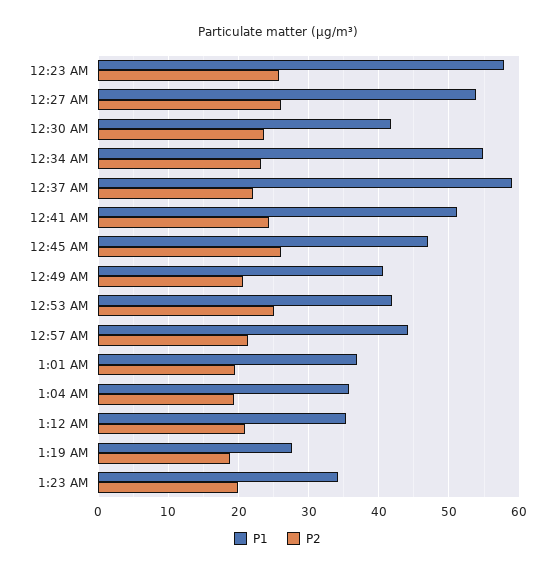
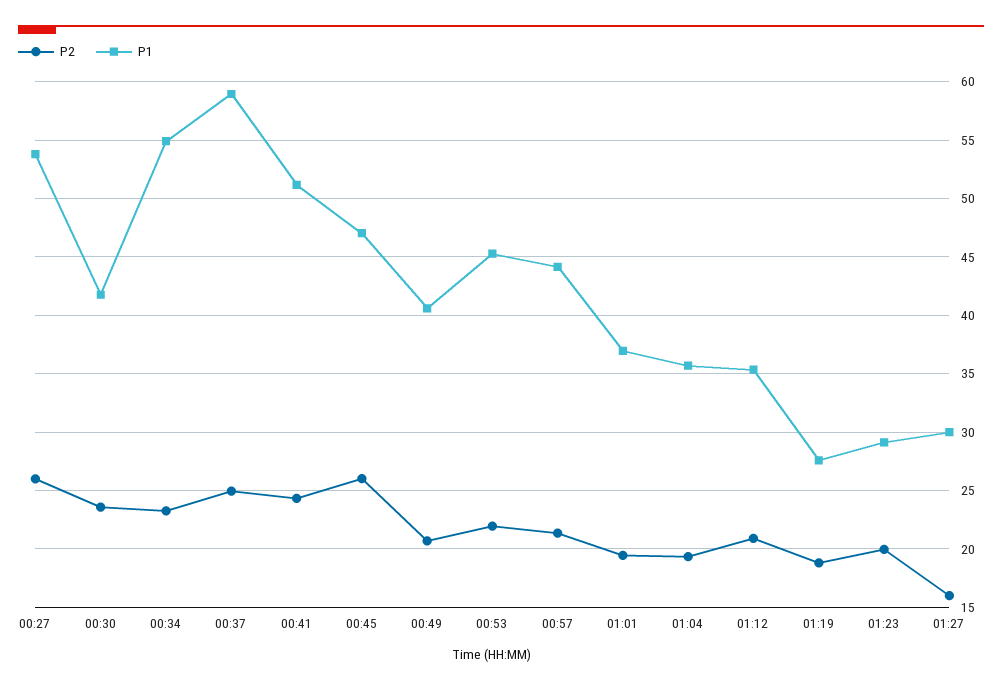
P1, 12:23 AM: 58 -> none
P2, 12:23 AM: 26 -> none
P2, 12:37 AM: 22 -> 25
P1, 12:53 AM: 42 -> 45
P2, 12:53 AM: 25 -> 22
P1, 1:23 AM: 34 -> 29
P2, 01:27: none -> 16
P1, 01:27: none -> 30

